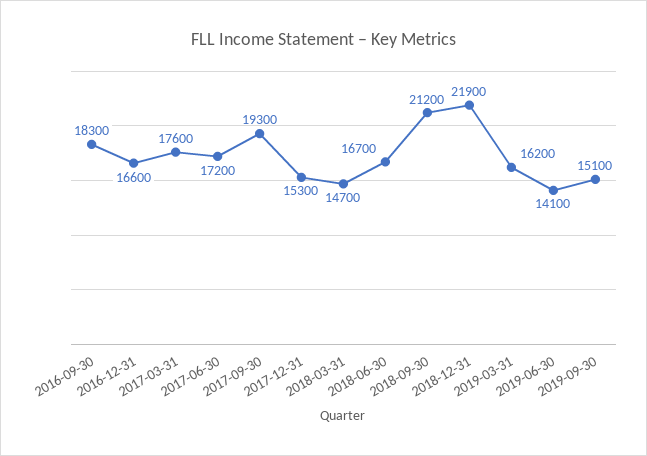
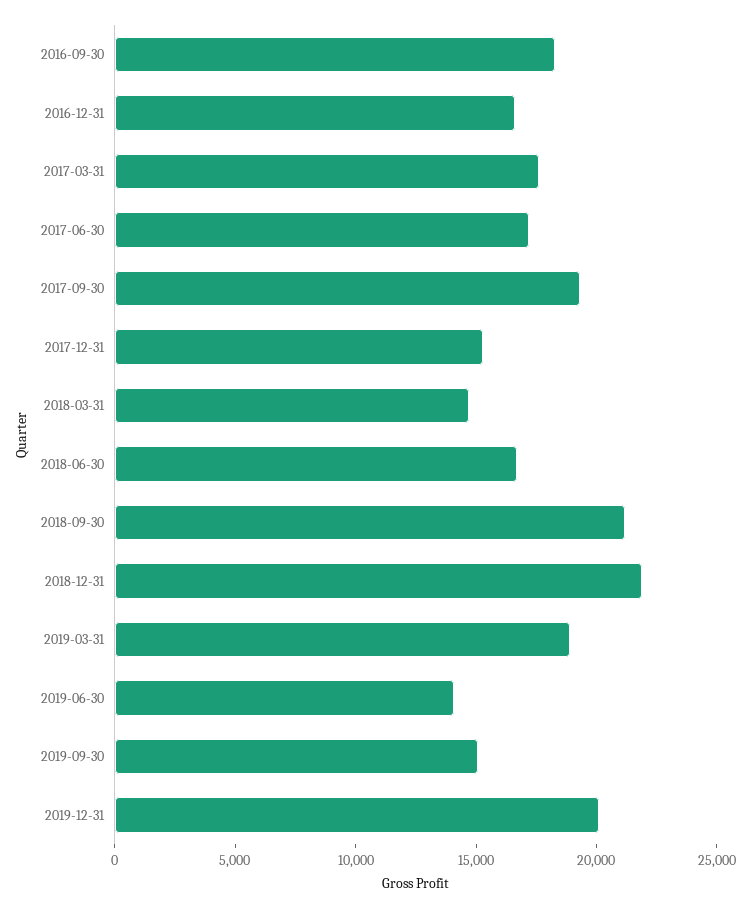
2019-03-31: 16200 -> 19000
2019-12-31: none -> 20000

